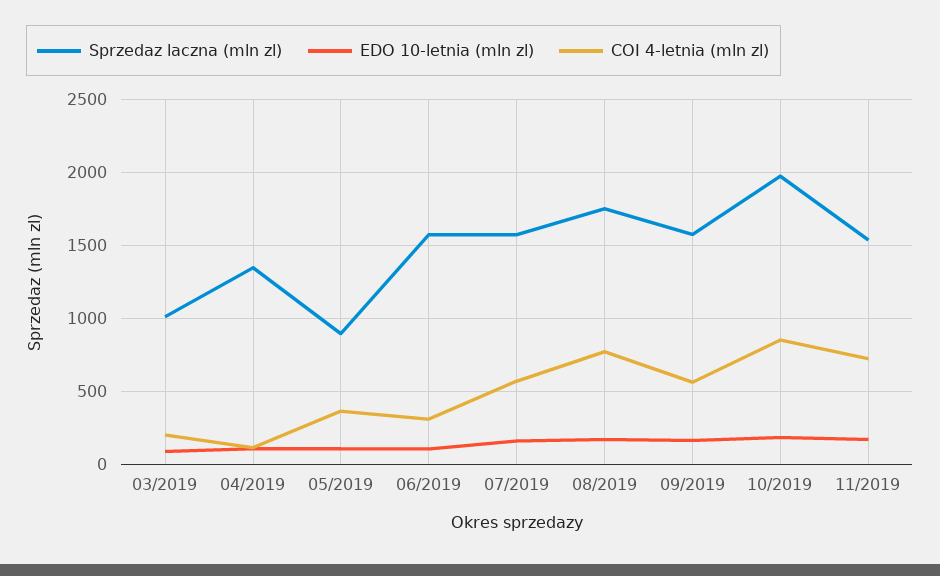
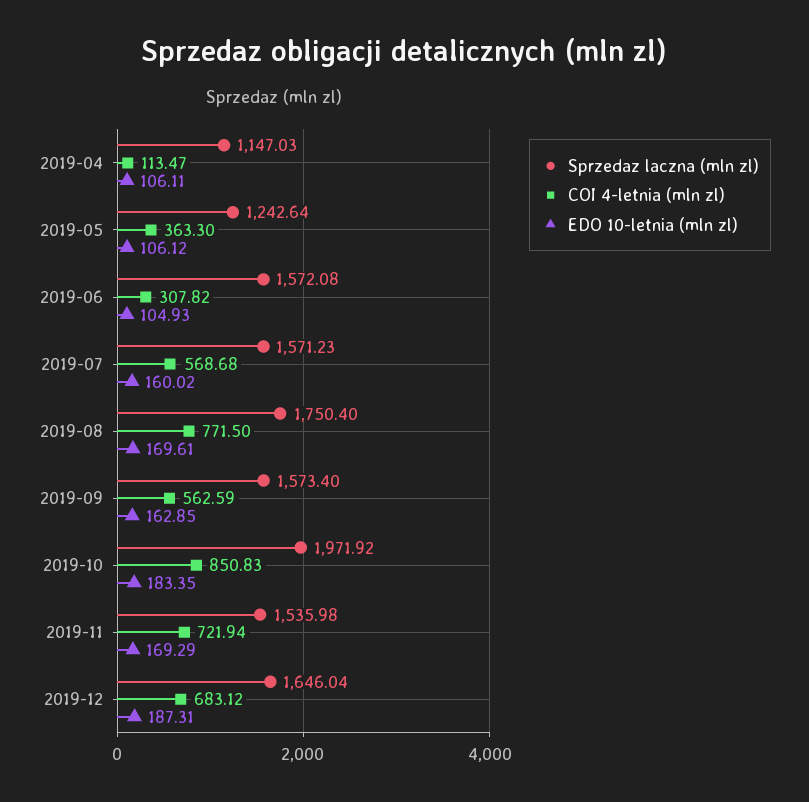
Sprzedaz laczna (mln zl), 03/2019: 1000 -> none
EDO 10-letnia (mln zl), 03/2019: 100 -> none
COI 4-letnia (mln zl), 03/2019: 200 -> none
Sprzedaz laczna (mln zl), 04/2019: 1350 -> 1147.03
Sprzedaz laczna (mln zl), 05/2019: 900 -> 1242.64
Sprzedaz laczna (mln zl), 2019-12: none -> 1646.04
COI 4-letnia (mln zl), 2019-12: none -> 683.12
EDO 10-letnia (mln zl), 2019-12: none -> 187.31

